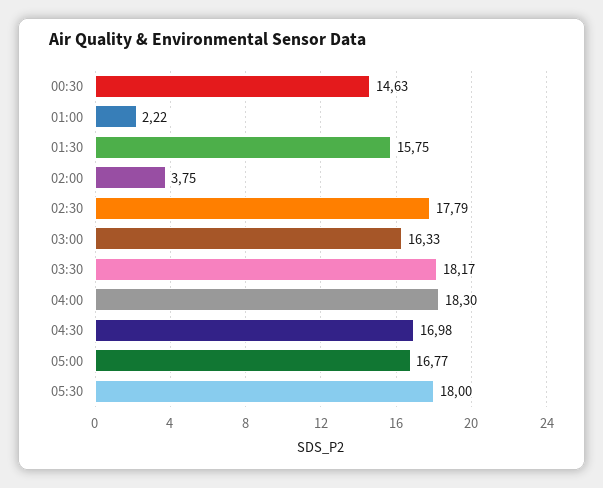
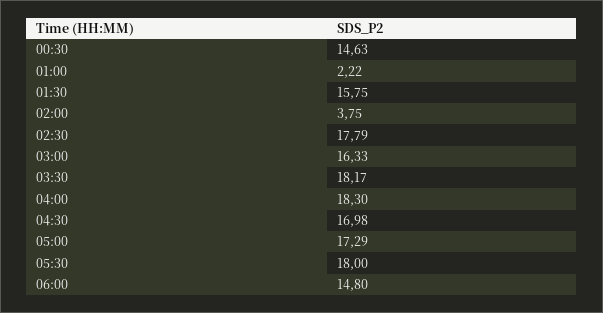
05:00: 16.77 -> 17.29
06:00: none -> 14.8

